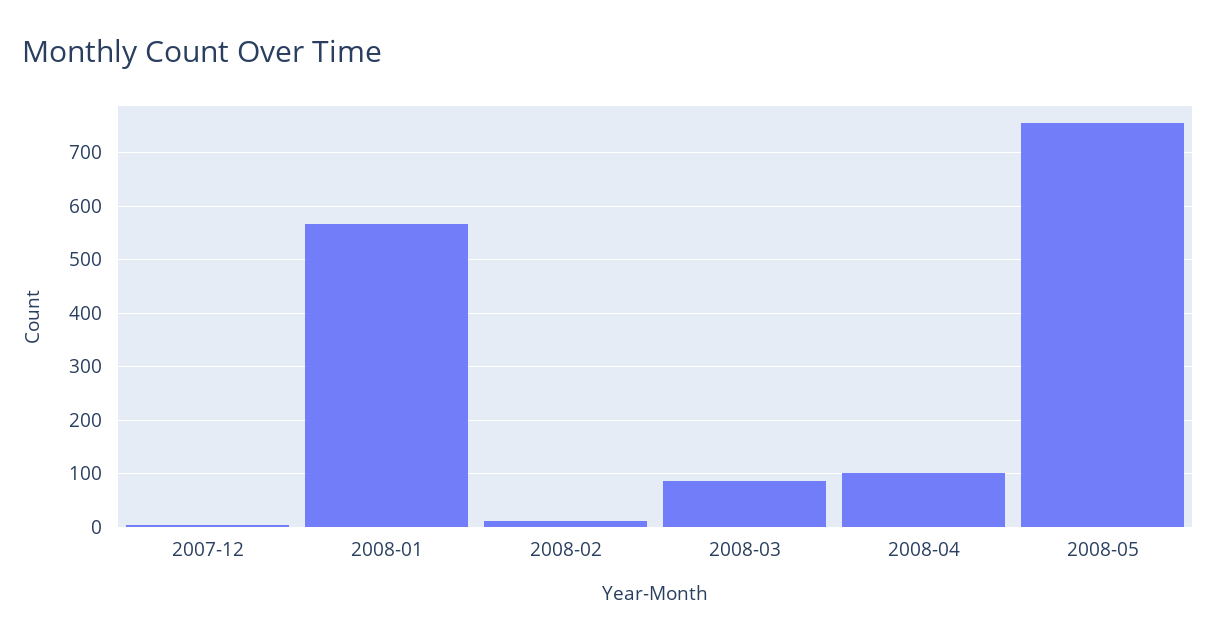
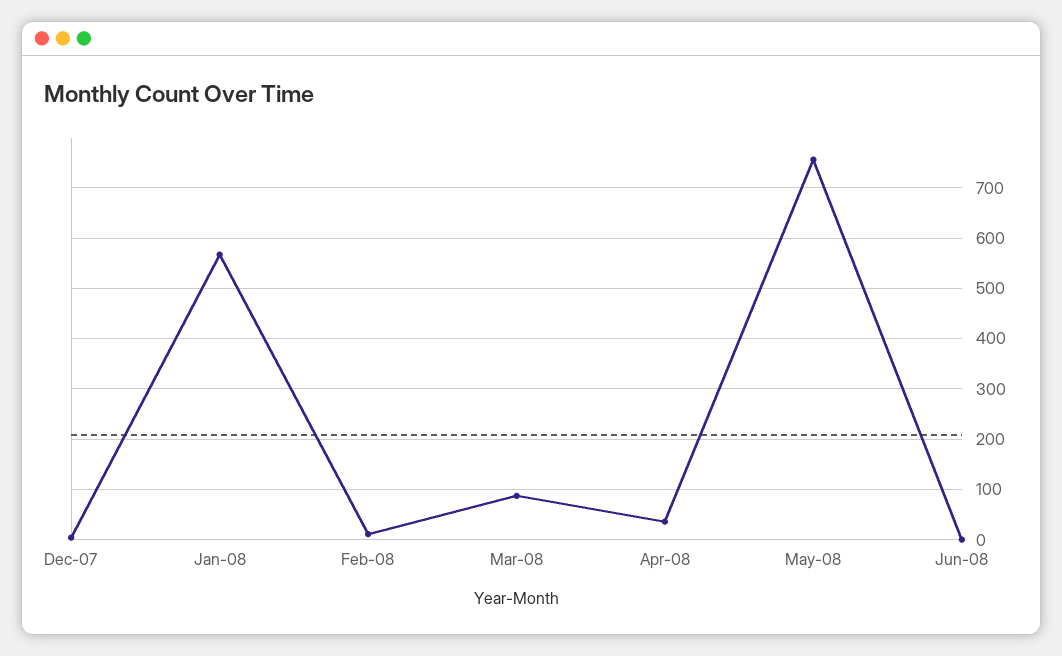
2008-04: 100 -> 40
Jun-08: none -> 0

